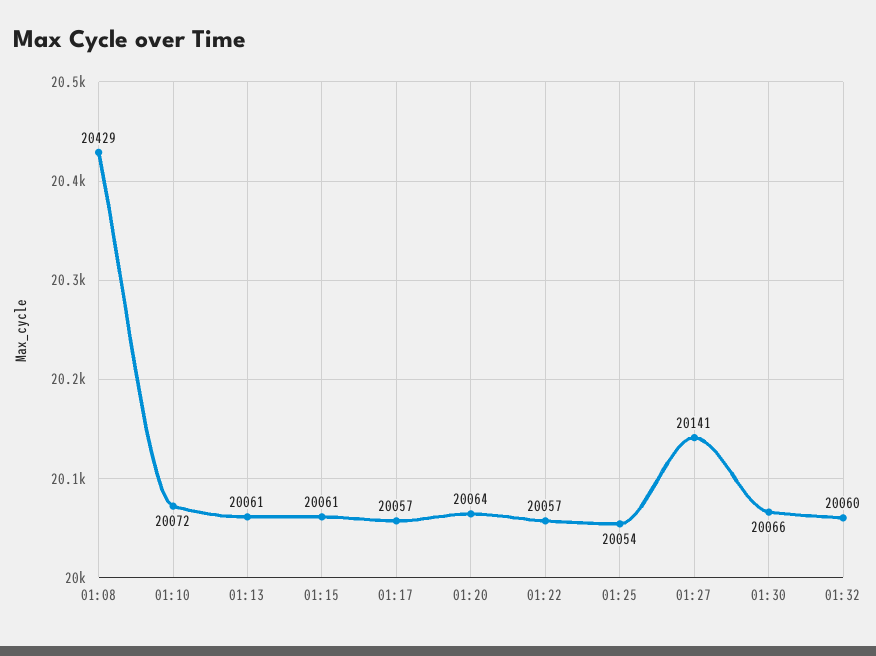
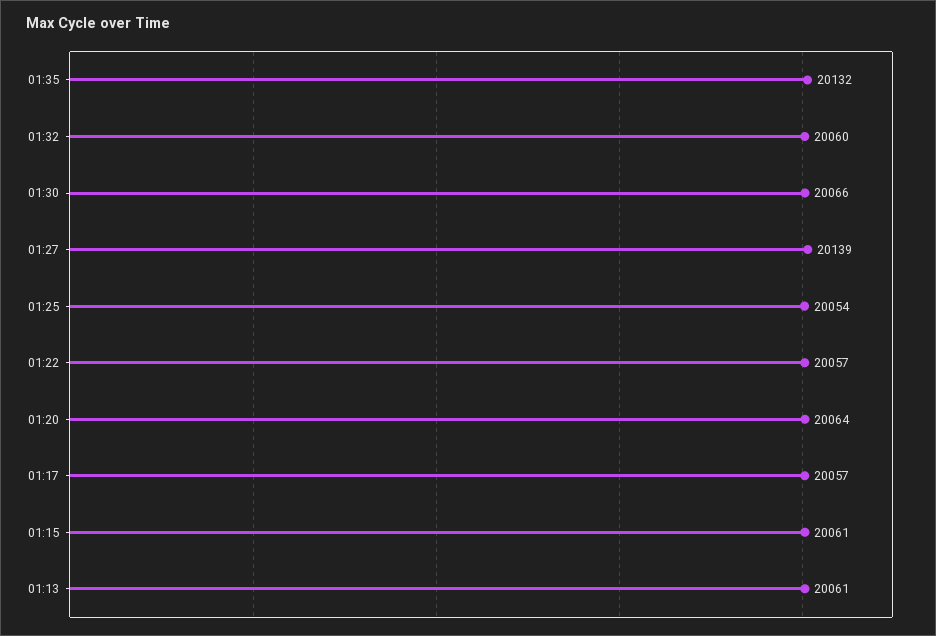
01:08: 20429 -> none
01:10: 20072 -> none
01:27: 20141 -> 20139
01:35: none -> 20132

